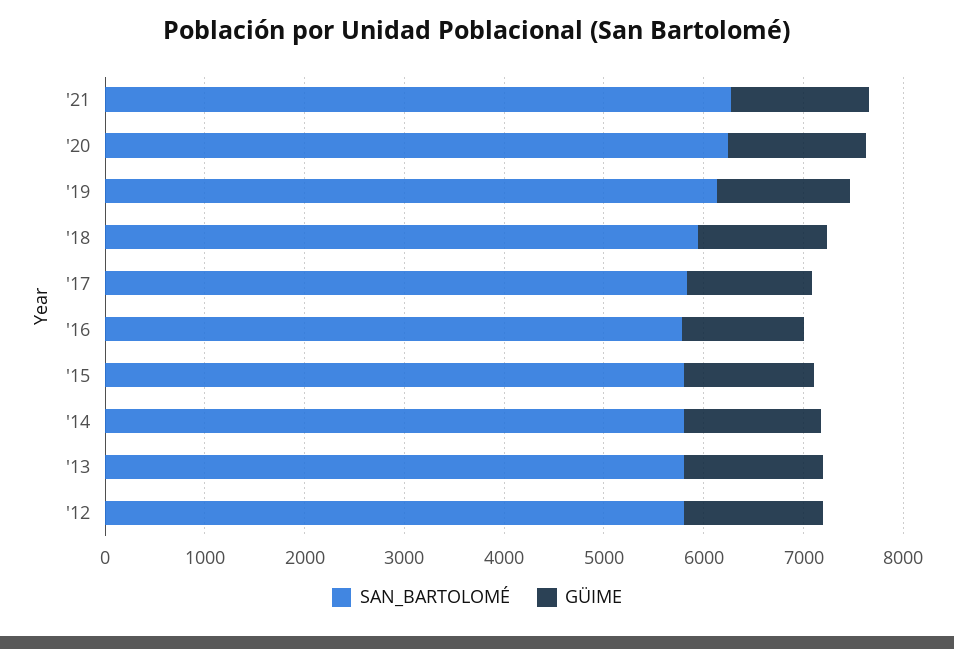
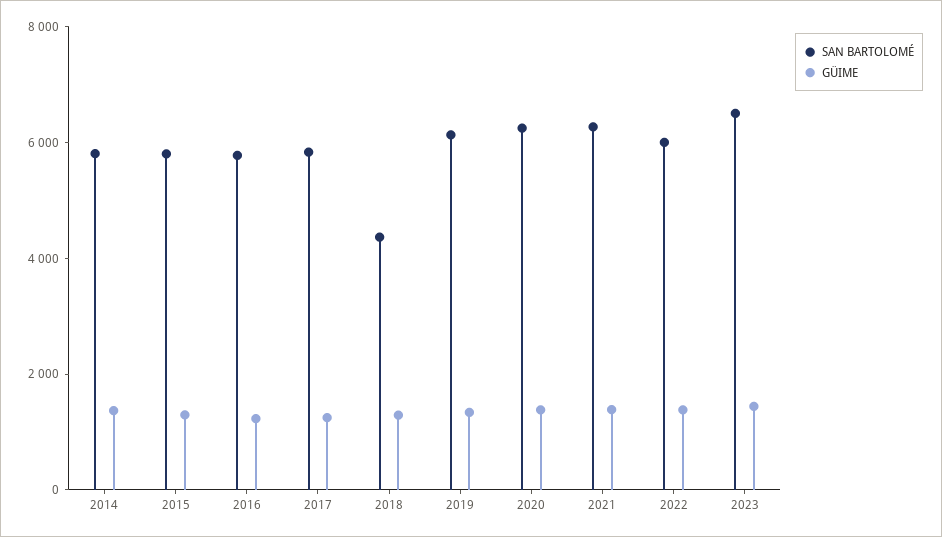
SAN_BARTOLOMÉ, '18: 6000 -> 4500
SAN_BARTOLOMÉ, '13: 5800 -> none
GÜIME, '13: 1400 -> none
SAN_BARTOLOMÉ, '12: 5800 -> none
GÜIME, '12: 1400 -> none
SAN_BARTOLOMÉ, 2022: none -> 6000
GÜIME, 2022: none -> 1500
SAN_BARTOLOMÉ, 2023: none -> 6500
GÜIME, 2023: none -> 1500

